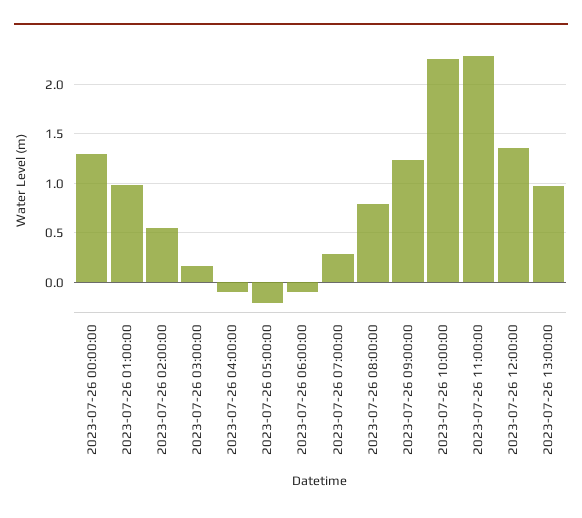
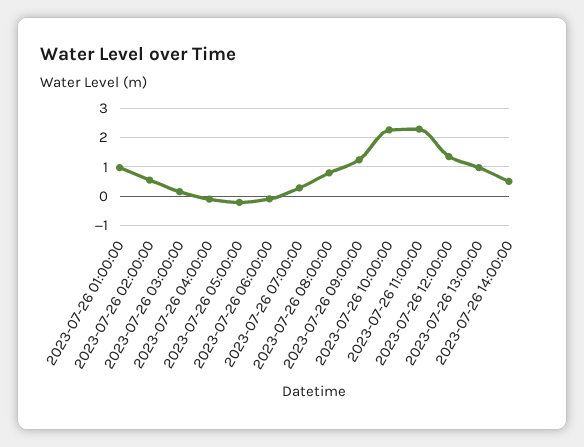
2023-07-26 00:00:00: 1.3 -> none
2023-07-26 14:00:00: none -> 0.5

